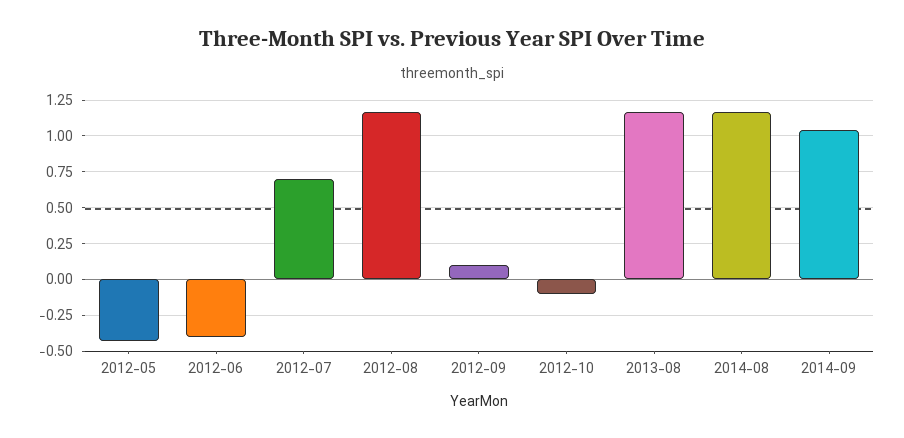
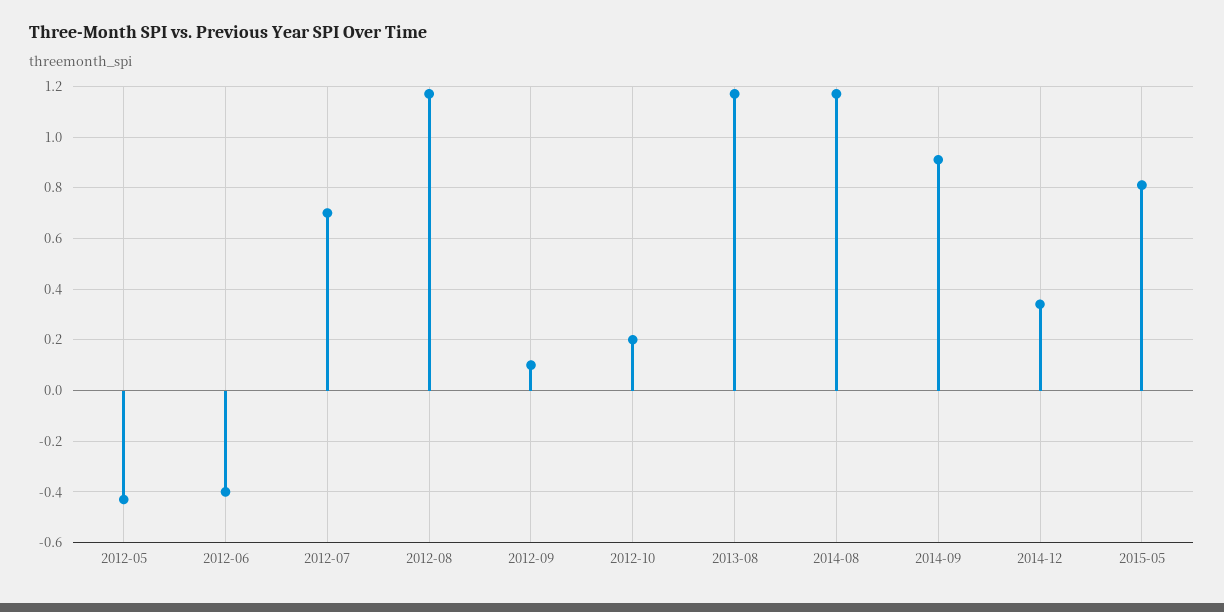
2012-10: -0.1 -> 0.2
2014-09: 1.05 -> 0.9
2014-12: none -> 0.35
2015-05: none -> 0.8

